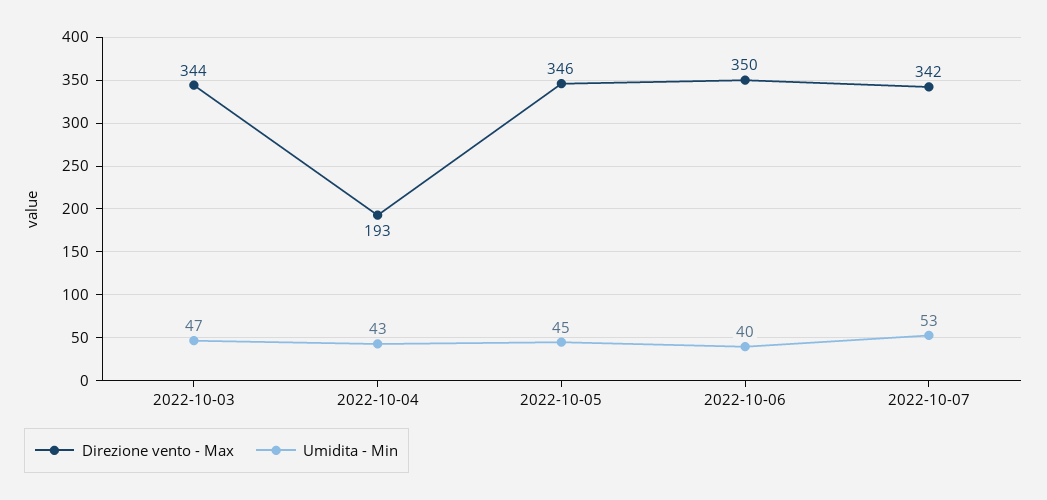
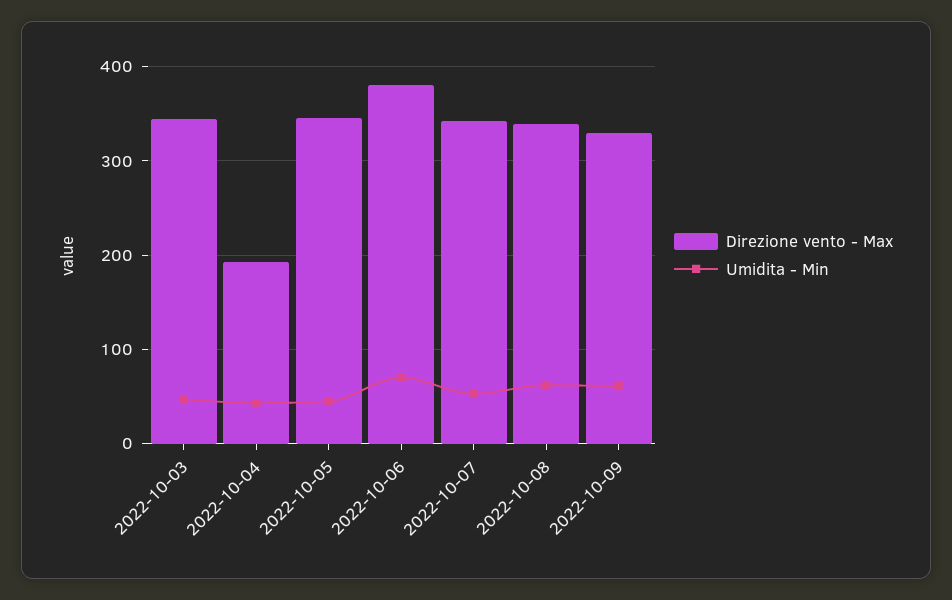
Direzione vento - Max, 2022-10-06: 350 -> 380
Umidita - Min, 2022-10-06: 40 -> 70
Direzione vento - Max, 2022-10-08: none -> 340
Umidita - Min, 2022-10-08: none -> 60
Direzione vento - Max, 2022-10-09: none -> 330
Umidita - Min, 2022-10-09: none -> 60

